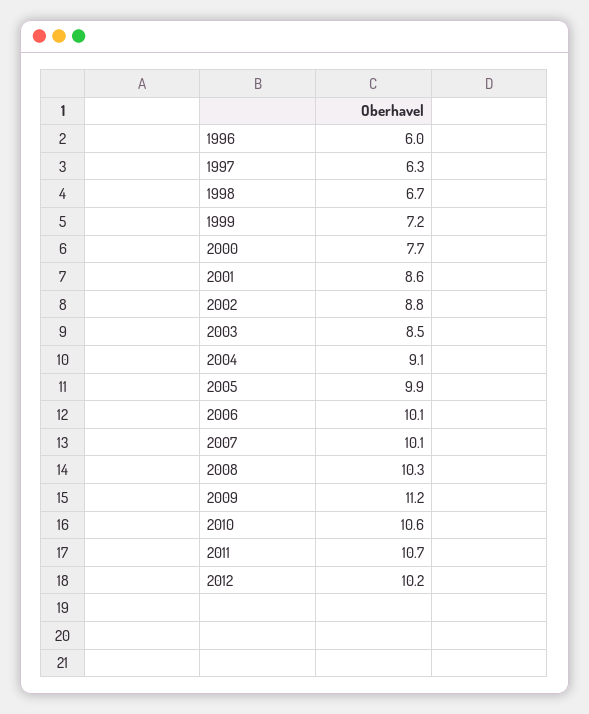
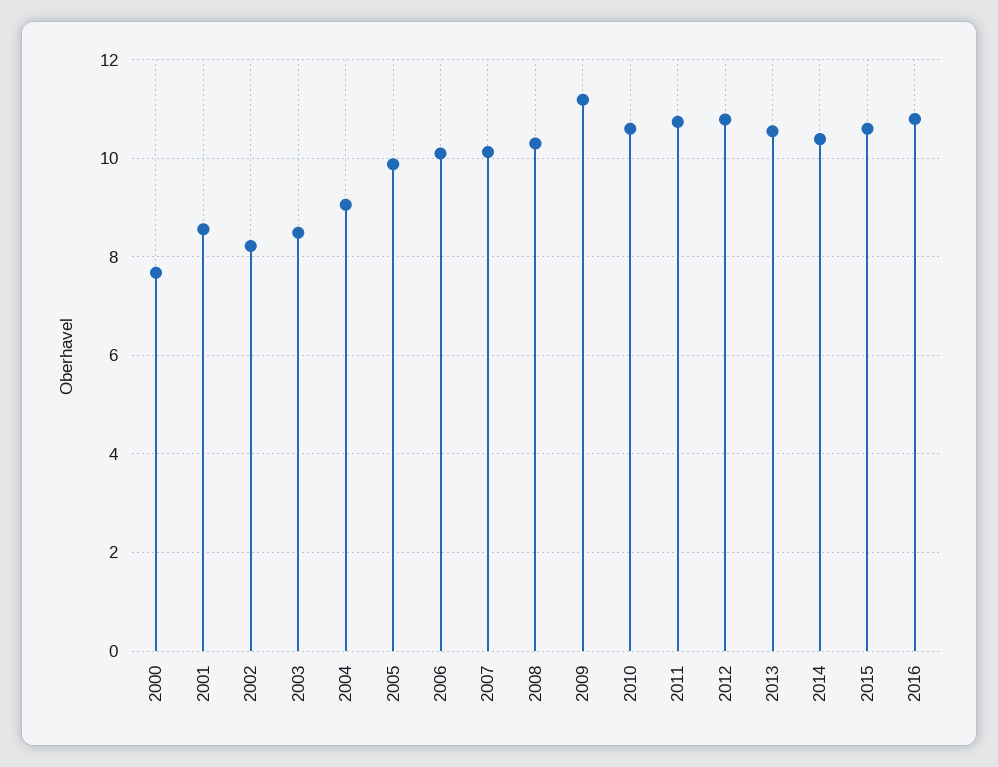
1996: 6 -> none
1997: 6.3 -> none
1998: 6.7 -> none
1999: 7.2 -> none
2002: 8.8 -> 8.2
2012: 10.2 -> 10.8
2013: none -> 10.6
2014: none -> 10.4
2015: none -> 10.6
2016: none -> 10.8

